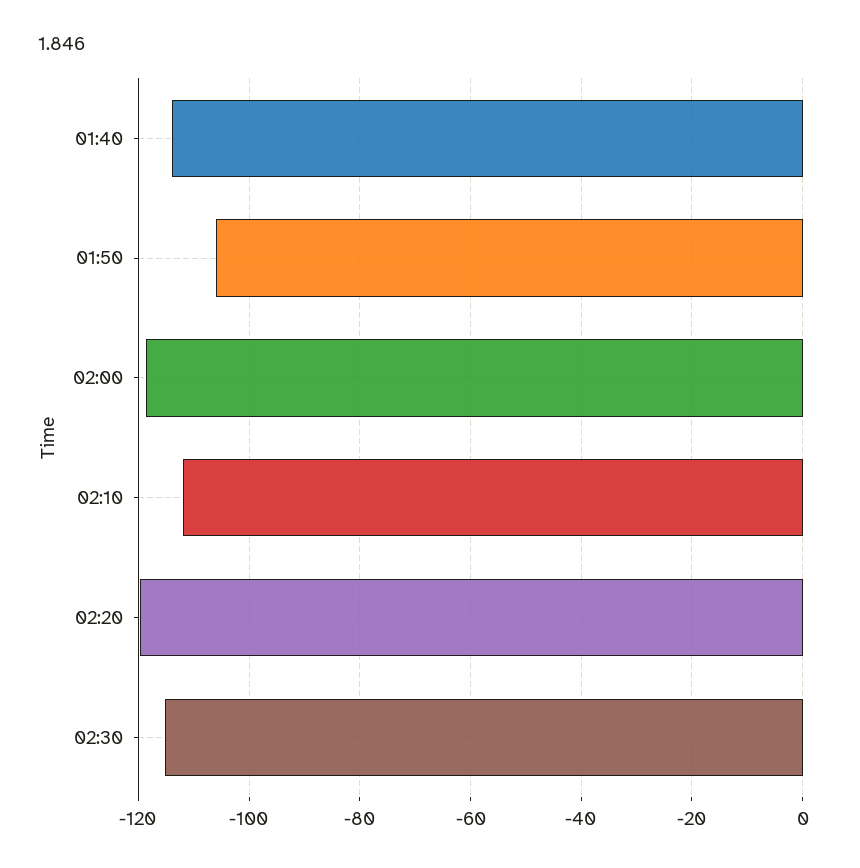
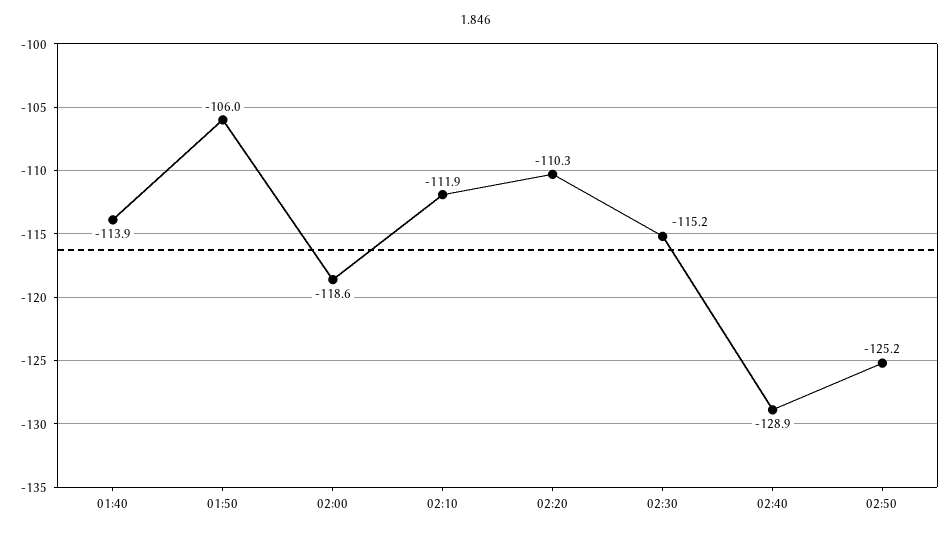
02:20: -120 -> -110.3
02:40: none -> -128.9
02:50: none -> -125.2

